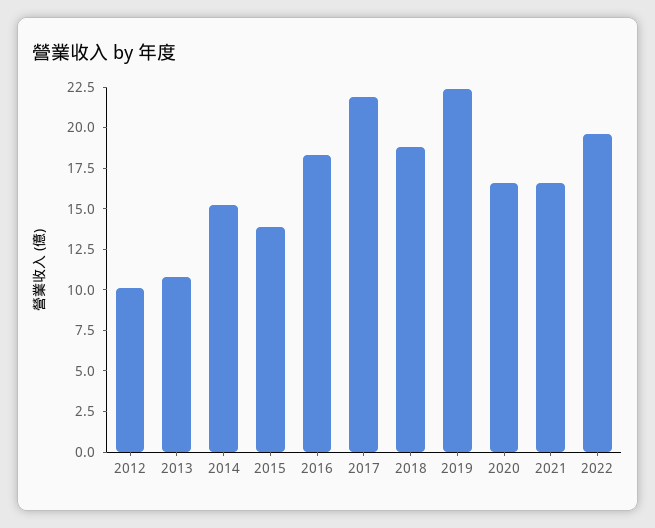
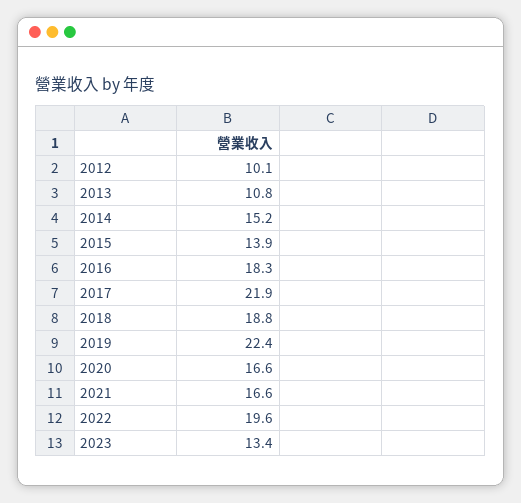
2023: none -> 13.4

